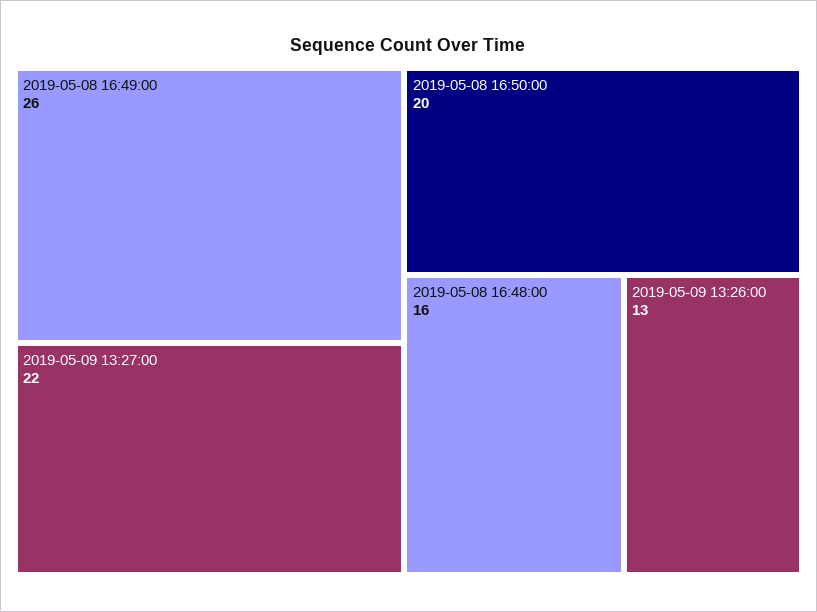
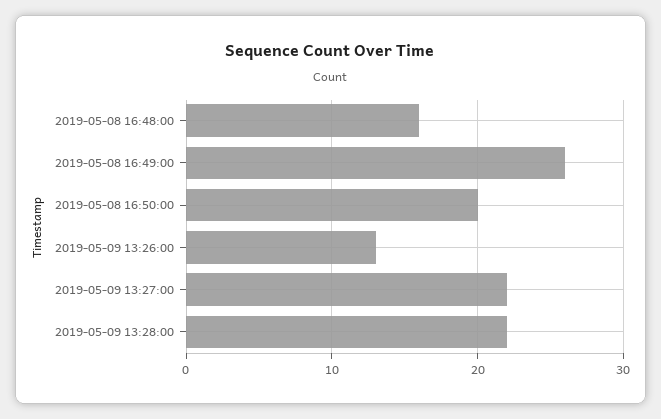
2019-05-09 13:28:00: none -> 22

